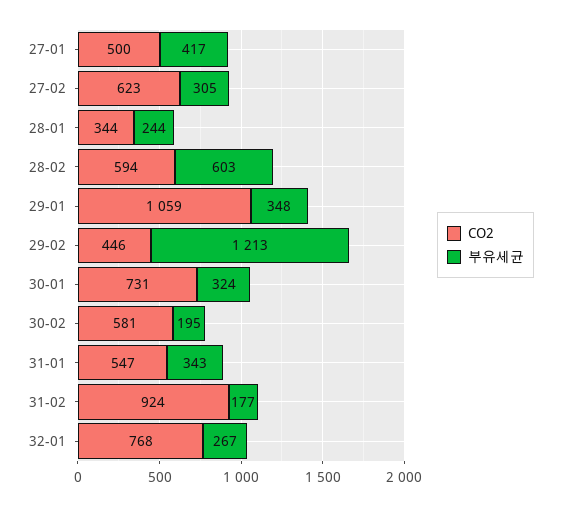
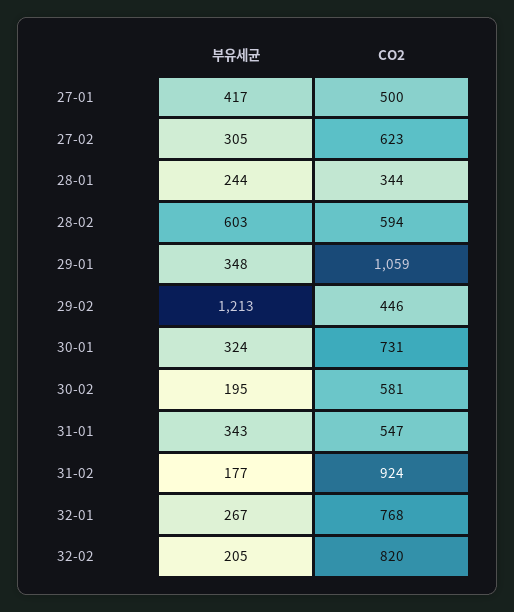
부유세균, 32-02: none -> 205
CO2, 32-02: none -> 820

